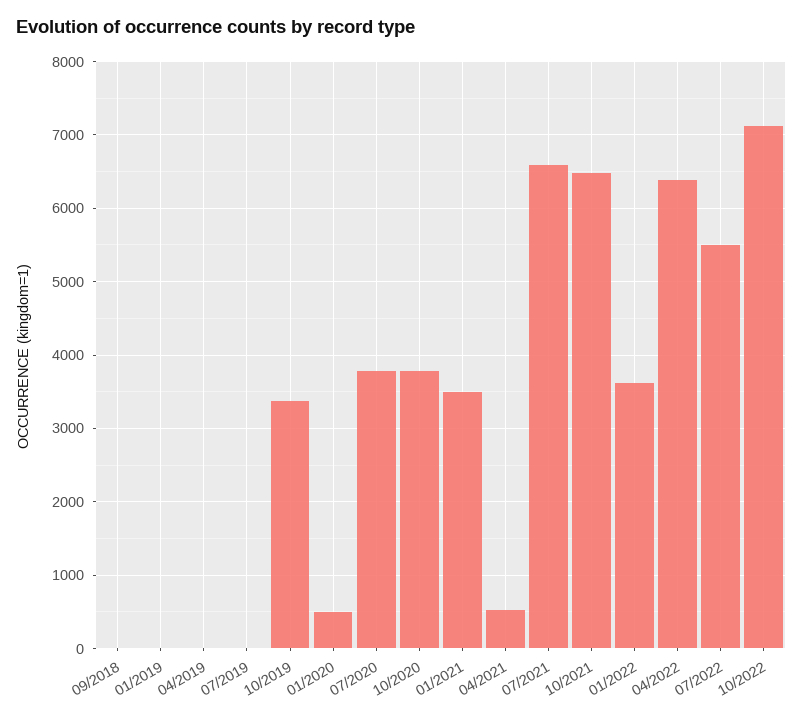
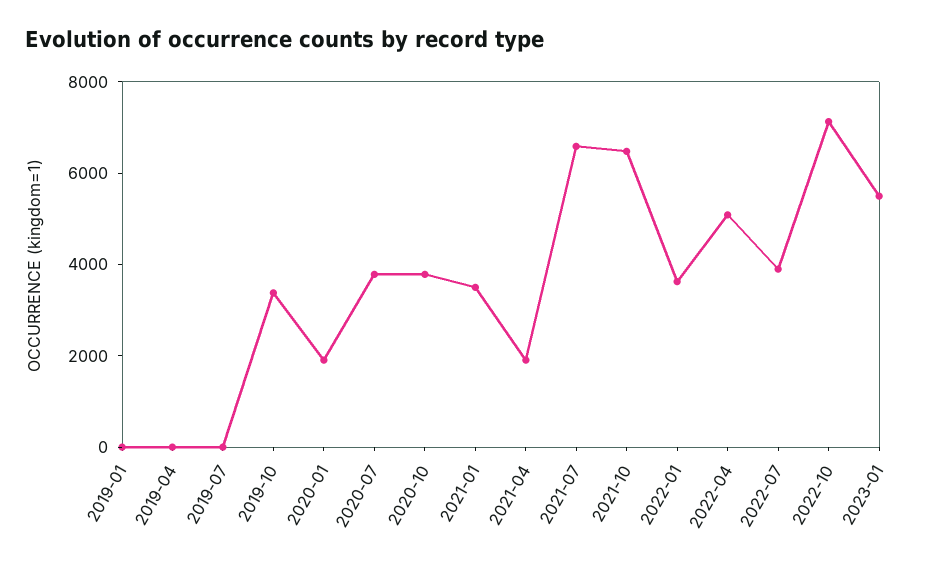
09/2018: 0 -> none
01/2020: 500 -> 2000
04/2021: 500 -> 2000
04/2022: 6400 -> 5000
07/2022: 5500 -> 4000
2023-01: none -> 5500

